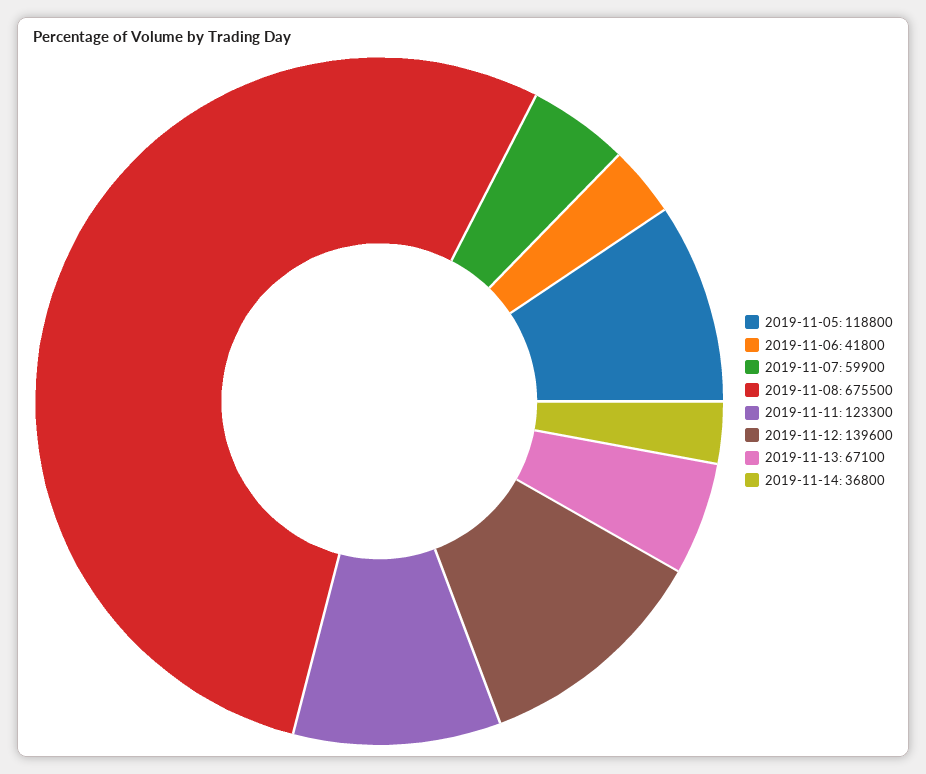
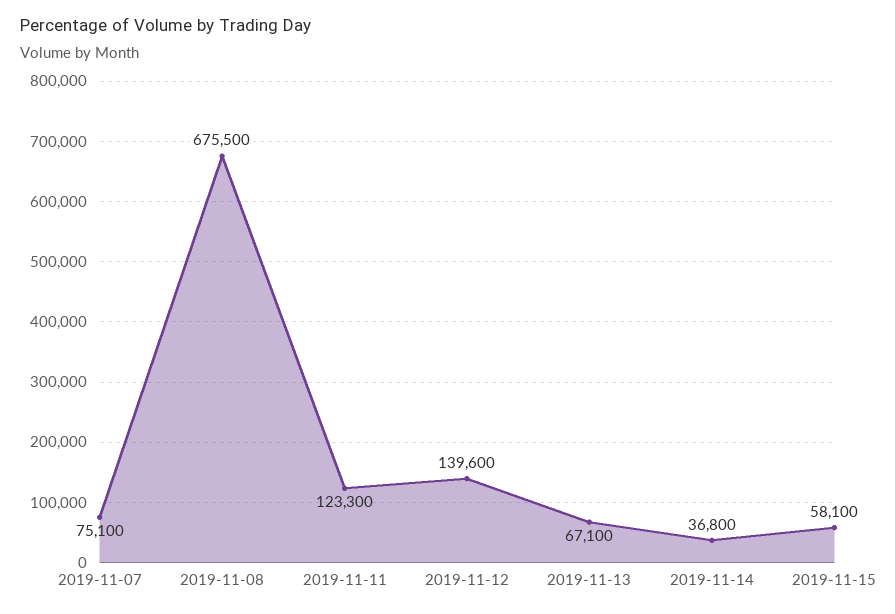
2019-11-05: 118800 -> none
2019-11-06: 41800 -> none
2019-11-07: 59900 -> 75100
2019-11-15: none -> 58100

